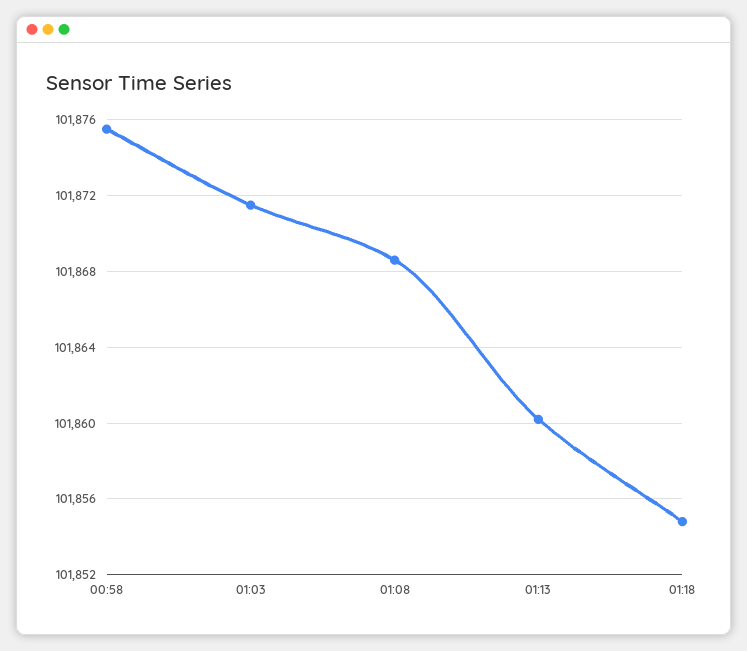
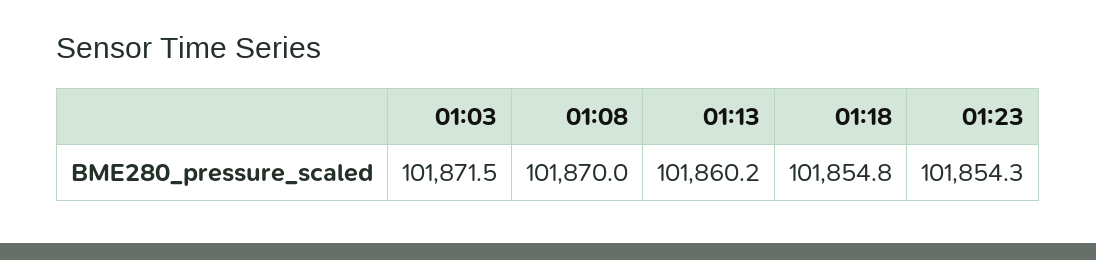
00:58: 101875.5 -> none
01:08: 101868.5 -> 101870
01:23: none -> 101854.3

